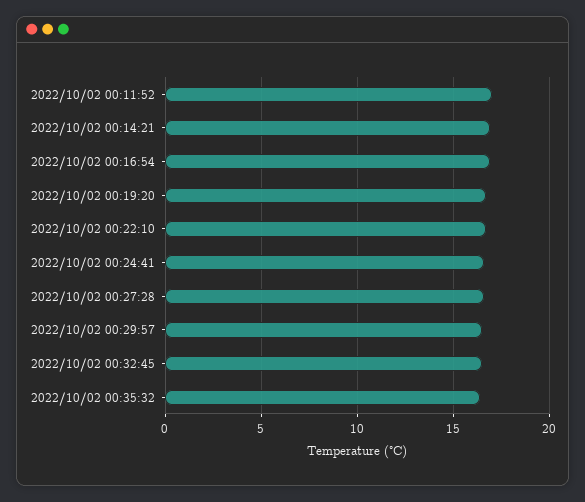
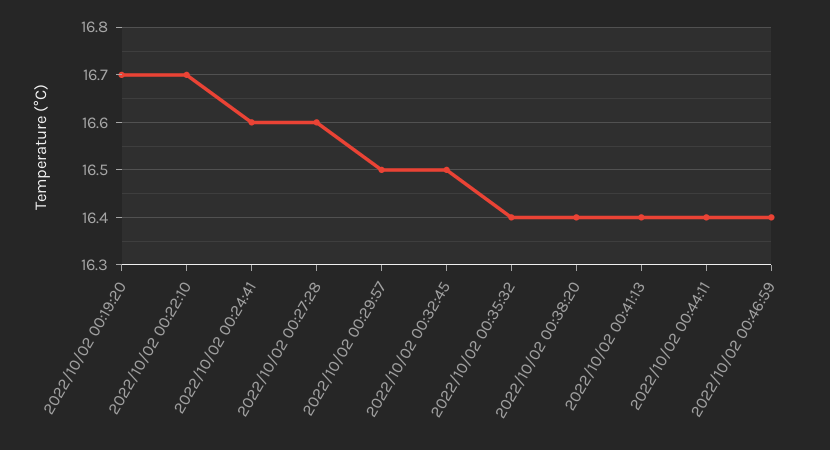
2022/10/02 00:11:52: 17 -> none
2022/10/02 00:14:21: 17 -> none
2022/10/02 00:16:54: 17 -> none
2022/10/02 00:38:20: none -> 16.4
2022/10/02 00:41:13: none -> 16.4
2022/10/02 00:44:11: none -> 16.4
2022/10/02 00:46:59: none -> 16.4

